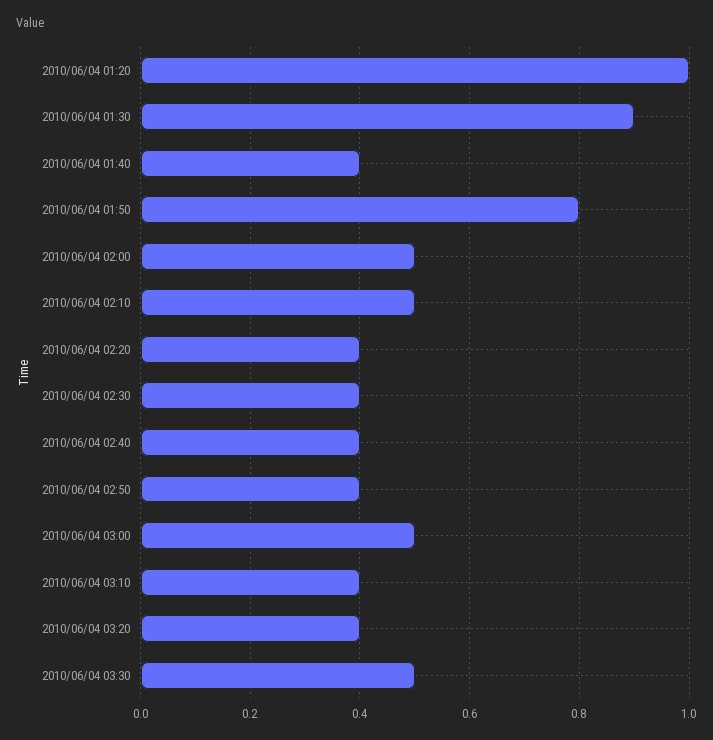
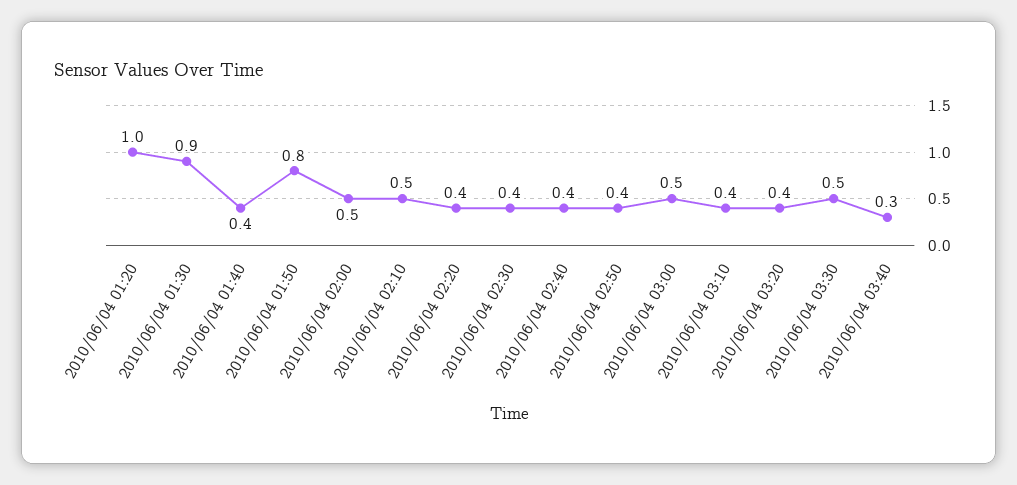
2010/06/04 03:40: none -> 0.3

